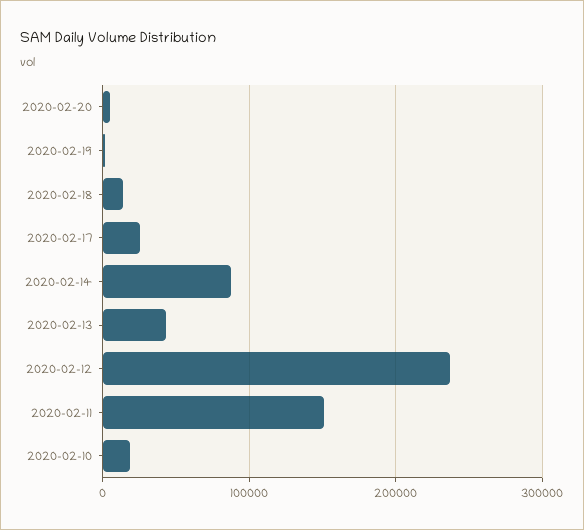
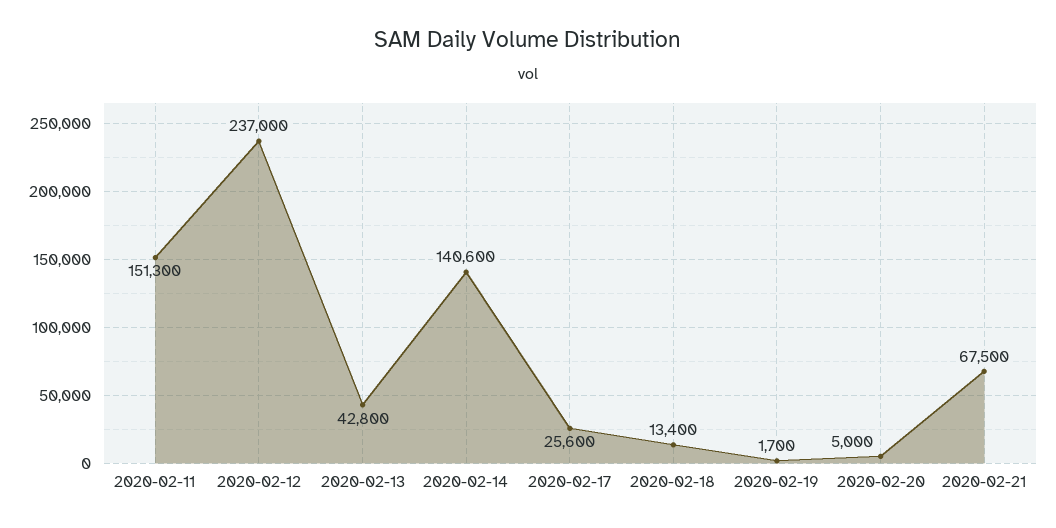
2020-02-14: 90000 -> 140600
2020-02-10: 20000 -> none
2020-02-21: none -> 67500

